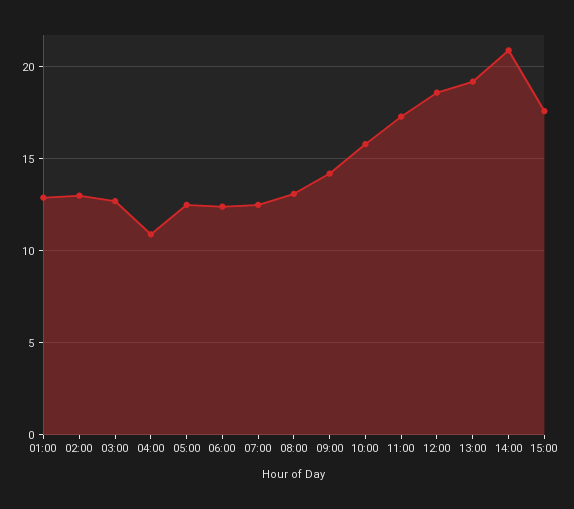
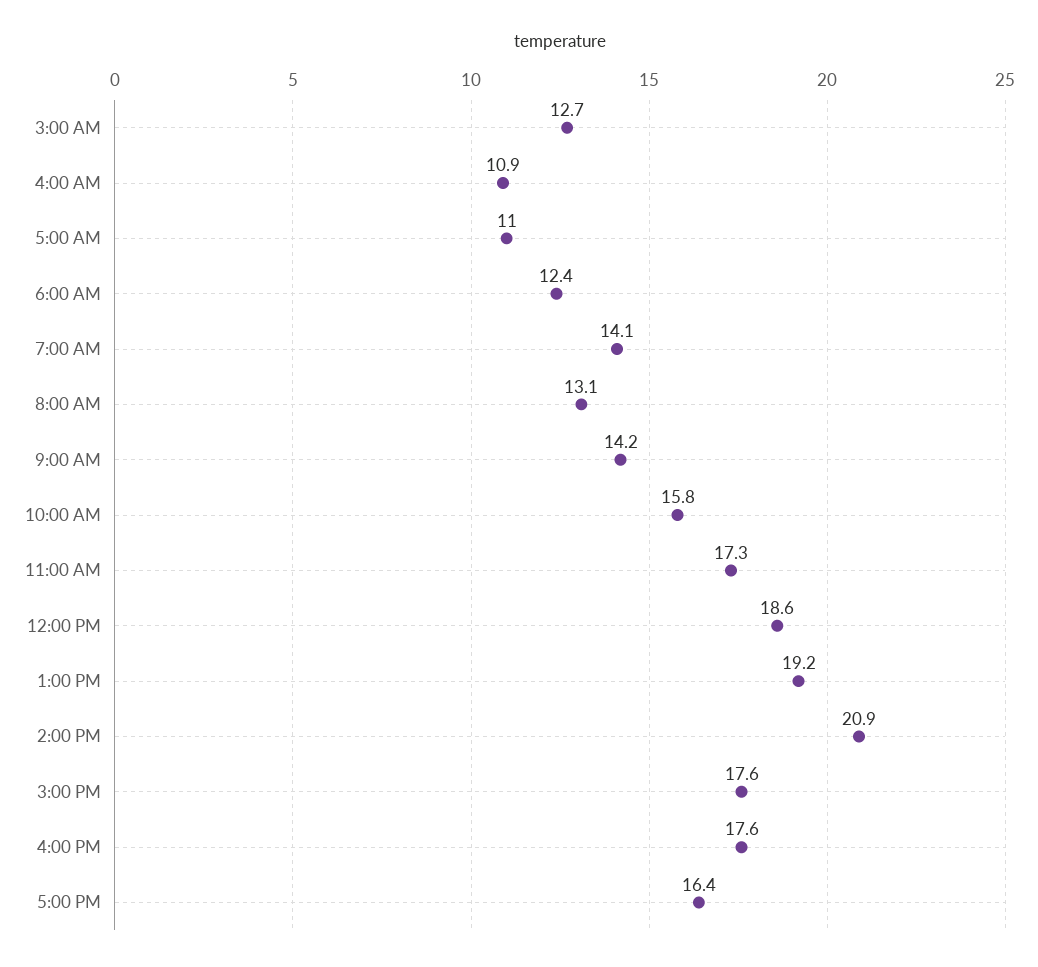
01:00: 13 -> none
02:00: 13 -> none
05:00: 12.5 -> 11
07:00: 12.5 -> 14.1
4:00 PM: none -> 17.6
5:00 PM: none -> 16.4

